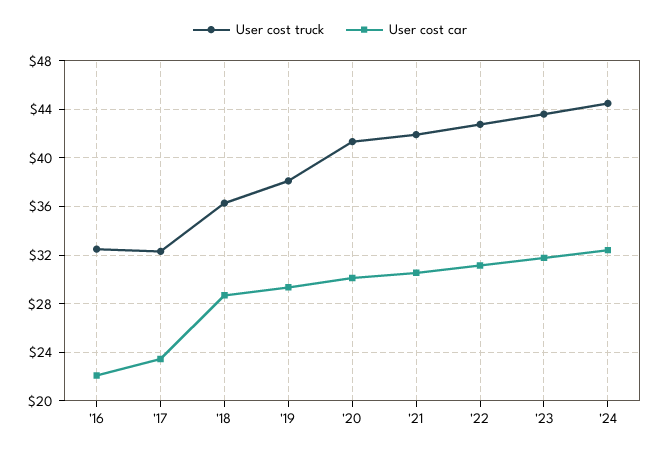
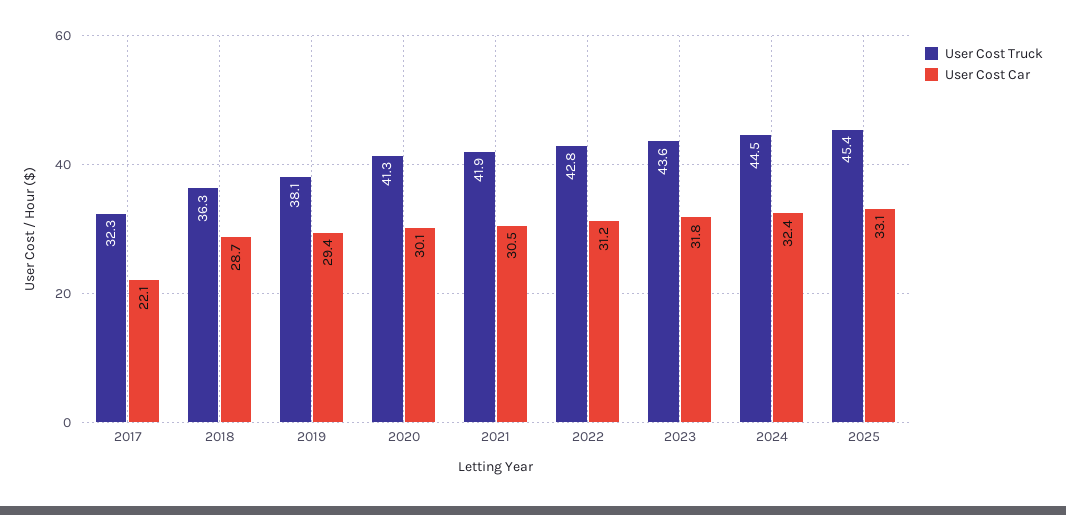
User cost truck, '16: 32.5 -> none
User cost car, '16: 22 -> none
User cost car, '17: 23.5 -> 22.1
User cost truck, 2025: none -> 45.4
User cost car, 2025: none -> 33.1

